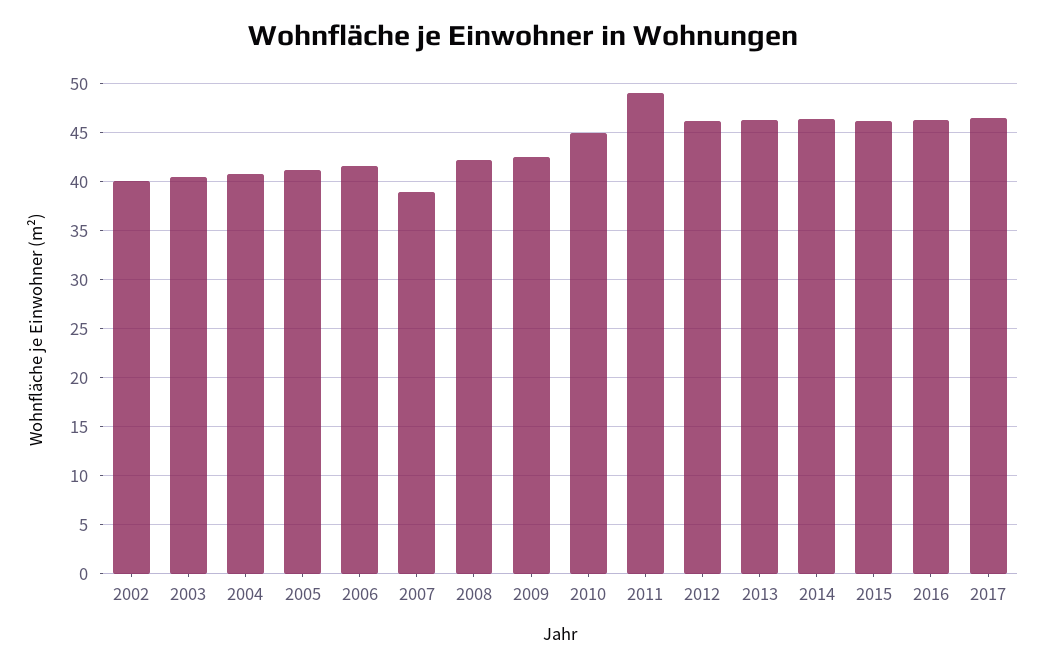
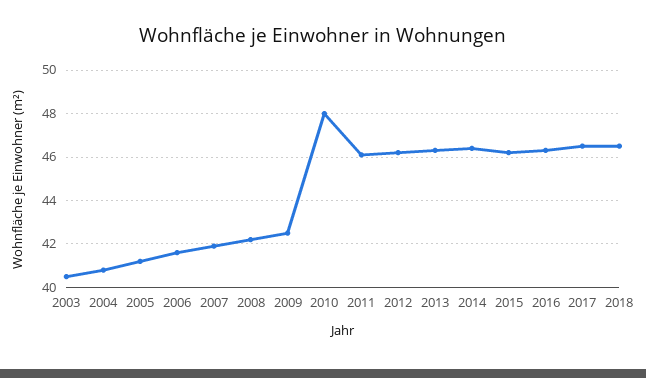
2002: 40 -> none
2007: 39 -> 42
2010: 45 -> 48
2011: 49 -> 46
2018: none -> 46.5

